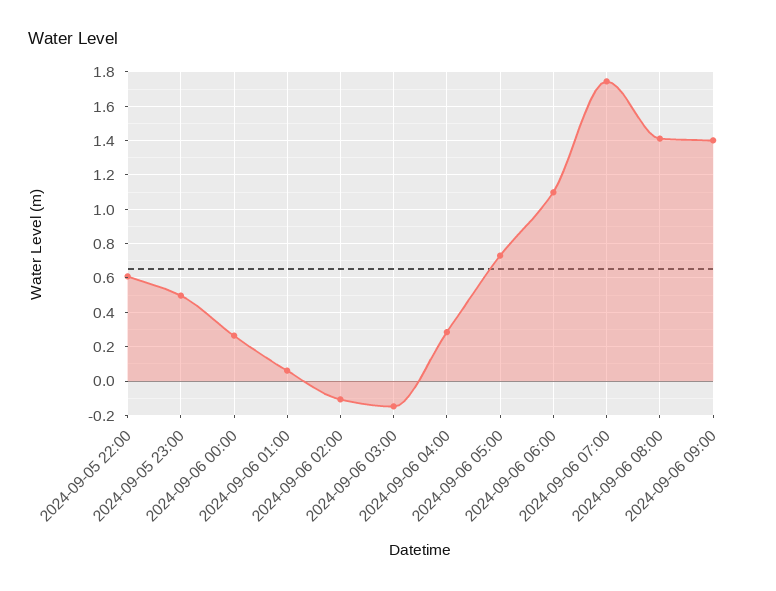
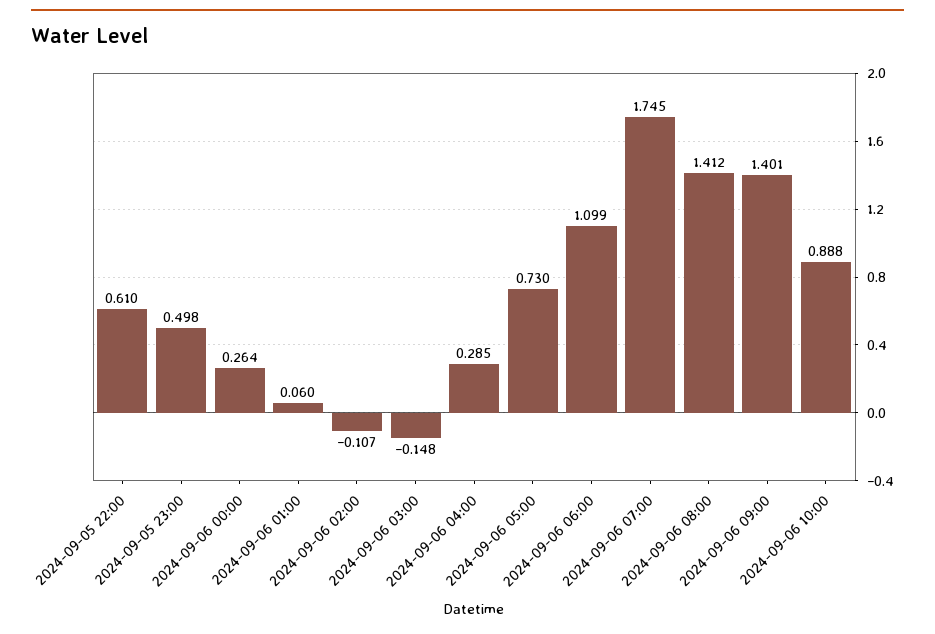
2024-09-06 10:00: none -> 0.888

